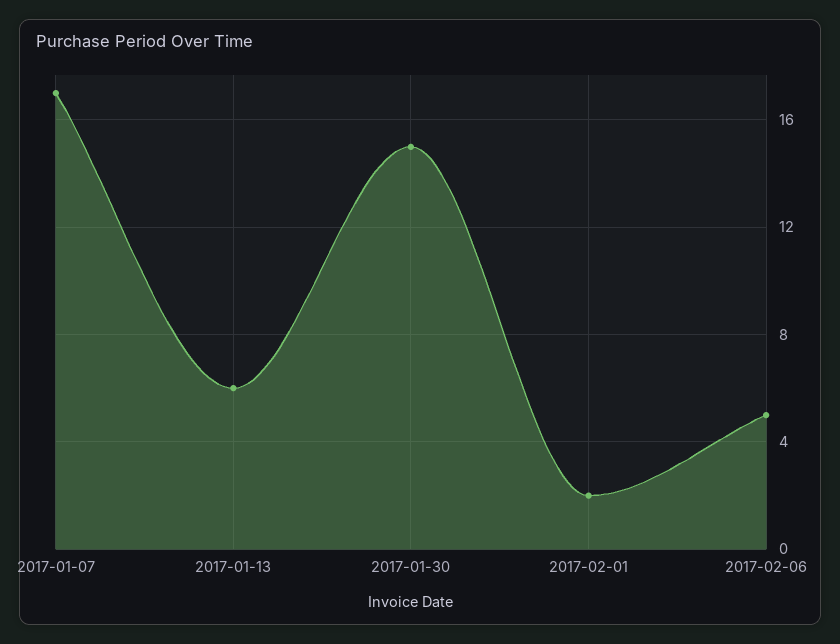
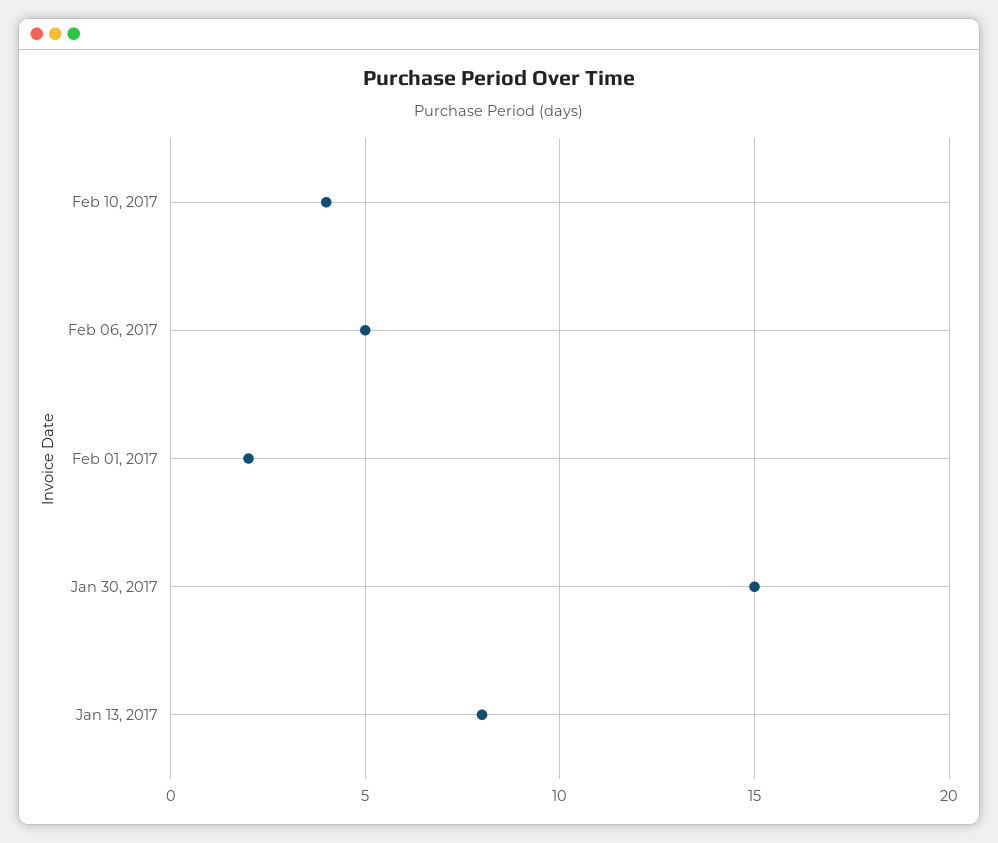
2017-01-07: 17 -> none
2017-01-13: 6 -> 8
Feb 10, 2017: none -> 4

